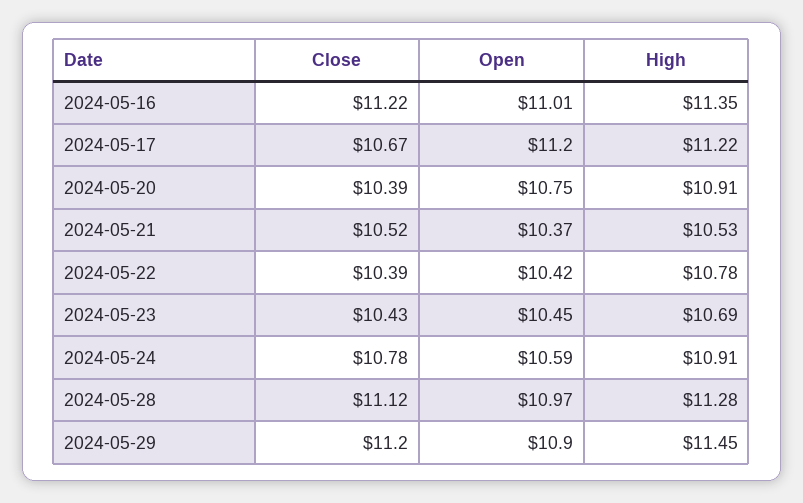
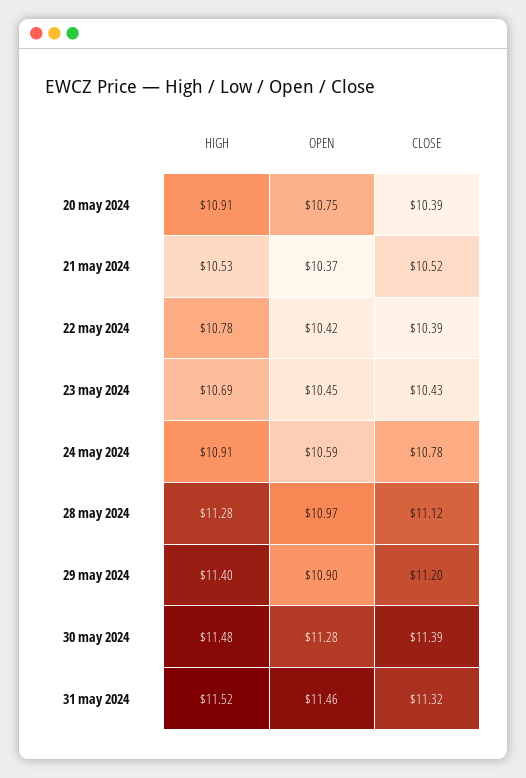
Close, 2024-05-16: 11.22 -> none
Open, 2024-05-16: 11.01 -> none
High, 2024-05-16: 11.35 -> none
Close, 2024-05-17: 10.67 -> none
Open, 2024-05-17: 11.2 -> none
High, 2024-05-17: 11.22 -> none
High, 2024-05-29: 11.45 -> 11.4
High, 30 may 2024: none -> 11.48
Open, 30 may 2024: none -> 11.28
Close, 30 may 2024: none -> 11.39
High, 31 may 2024: none -> 11.52
Open, 31 may 2024: none -> 11.46
Close, 31 may 2024: none -> 11.32

